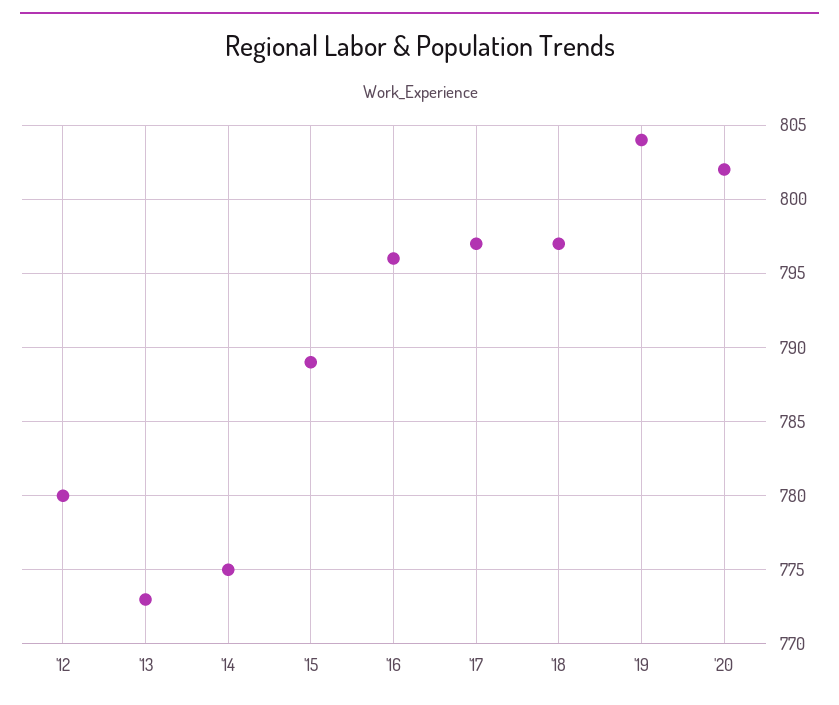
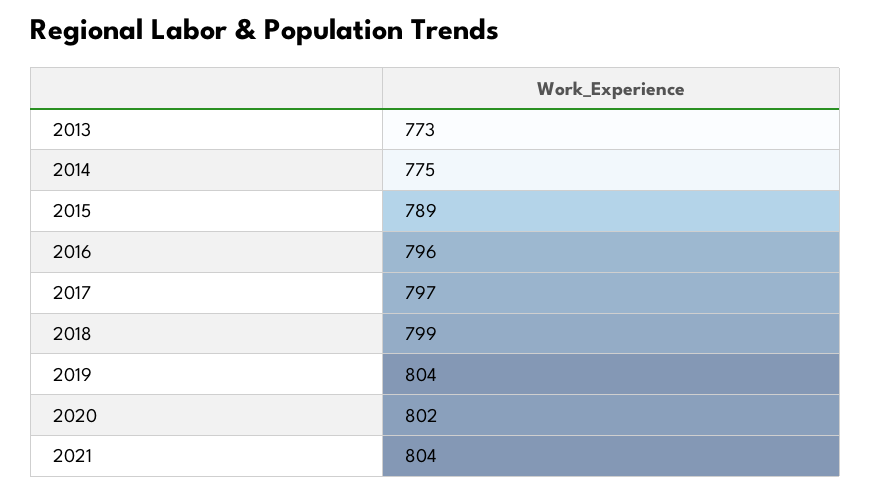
'12: 780 -> none
'18: 797 -> 799
2021: none -> 804

